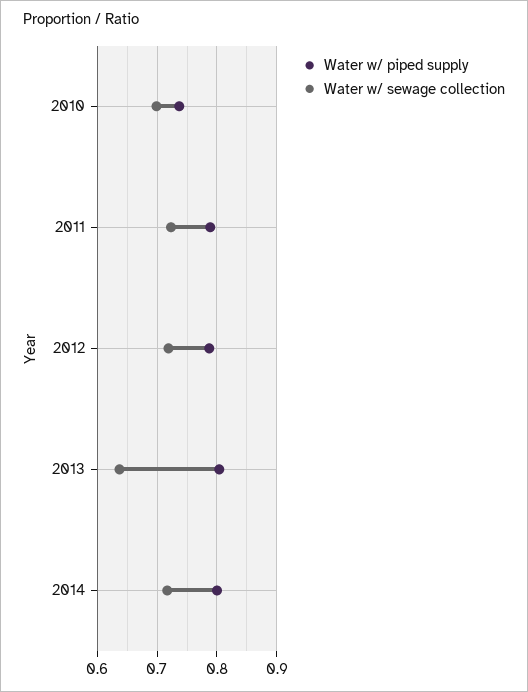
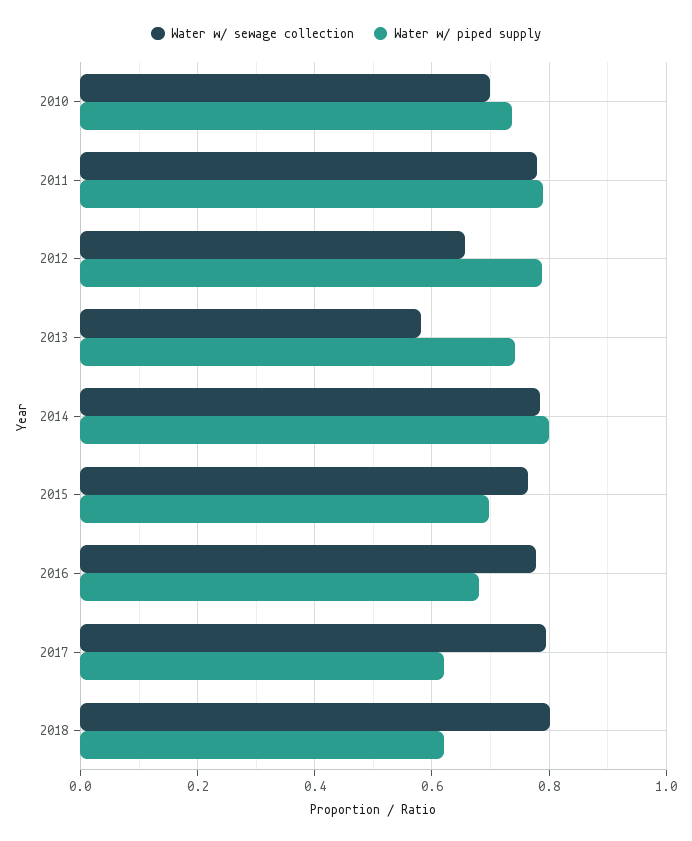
Water w/ sewage collection, 2011: 0.72 -> 0.78
Water w/ sewage collection, 2012: 0.72 -> 0.66
Water w/ piped supply, 2013: 0.8 -> 0.74
Water w/ sewage collection, 2013: 0.64 -> 0.58
Water w/ sewage collection, 2014: 0.72 -> 0.78
Water w/ sewage collection, 2015: none -> 0.76
Water w/ piped supply, 2015: none -> 0.7
Water w/ sewage collection, 2016: none -> 0.78
Water w/ piped supply, 2016: none -> 0.68
Water w/ sewage collection, 2017: none -> 0.8
Water w/ piped supply, 2017: none -> 0.62
Water w/ sewage collection, 2018: none -> 0.8
Water w/ piped supply, 2018: none -> 0.62

